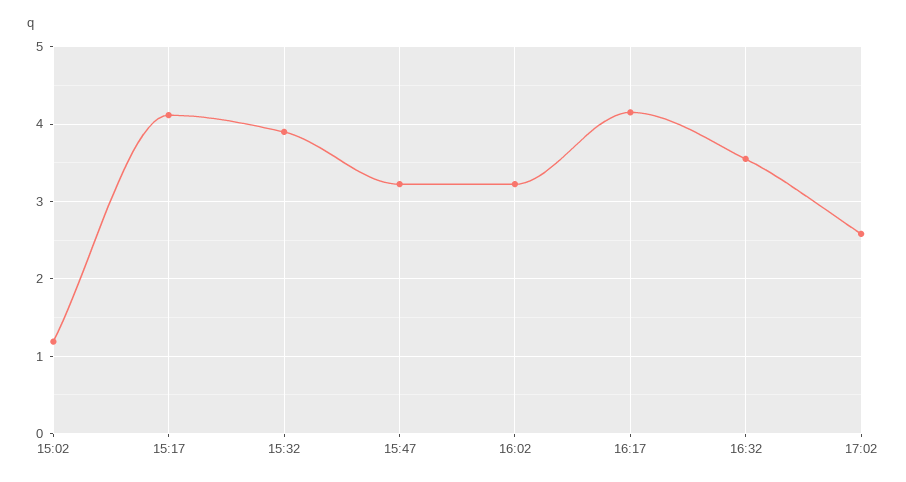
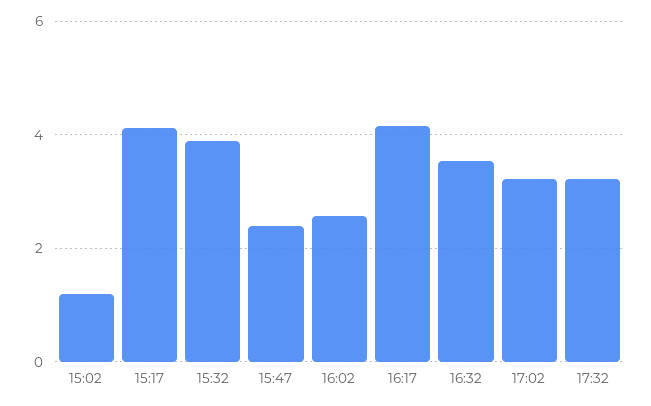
15:47: 3.2 -> 2.4
16:02: 3.2 -> 2.6
17:02: 2.6 -> 3.2
17:32: none -> 3.2

